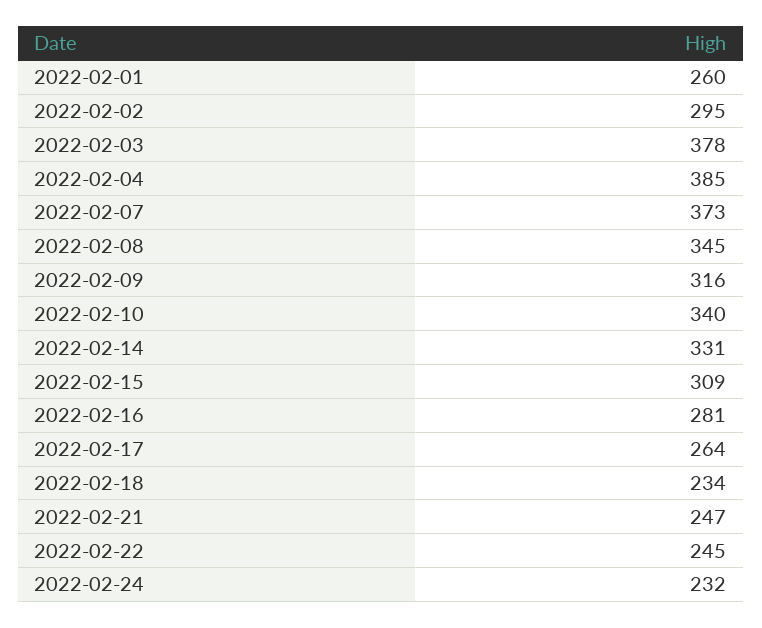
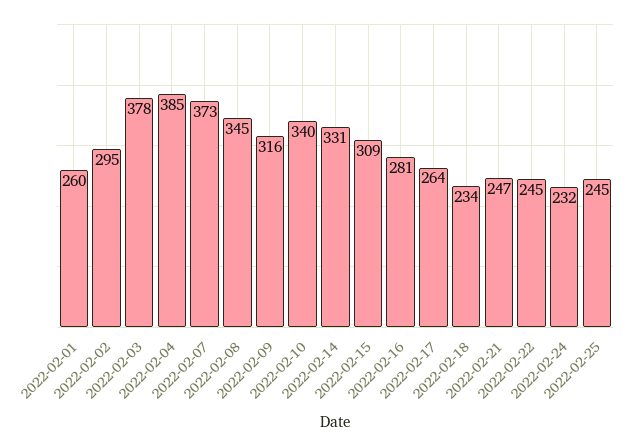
2022-02-25: none -> 245

